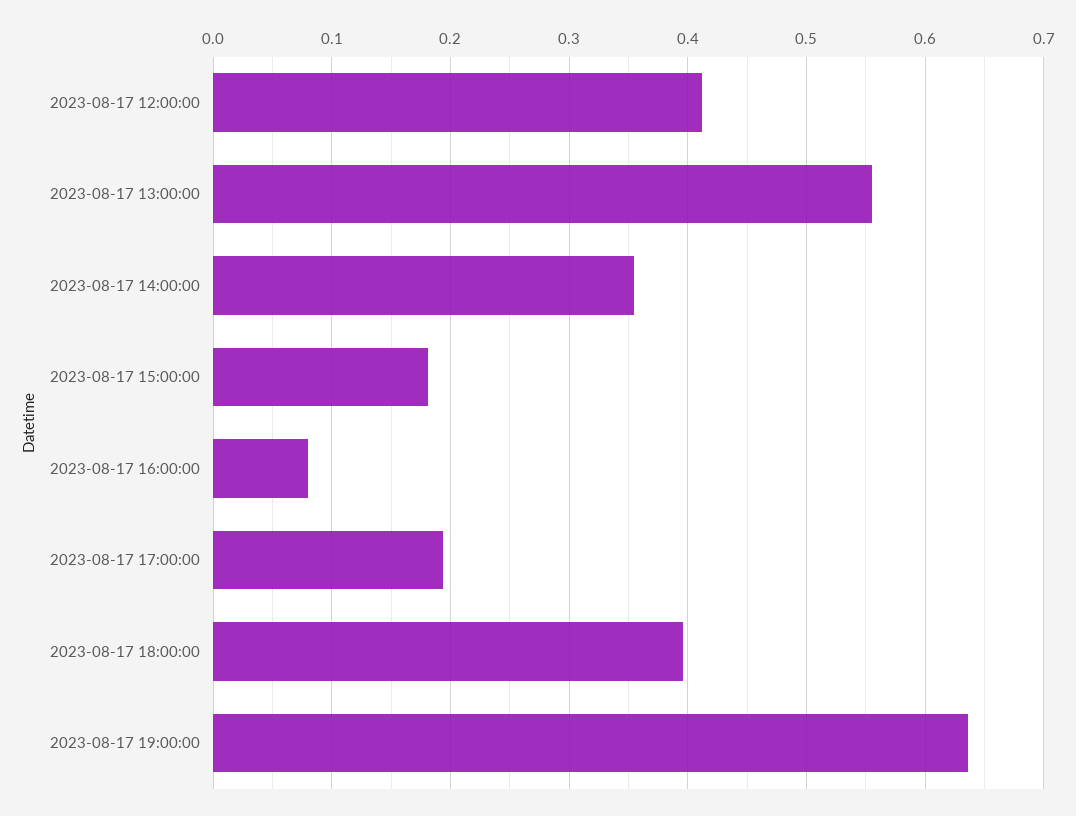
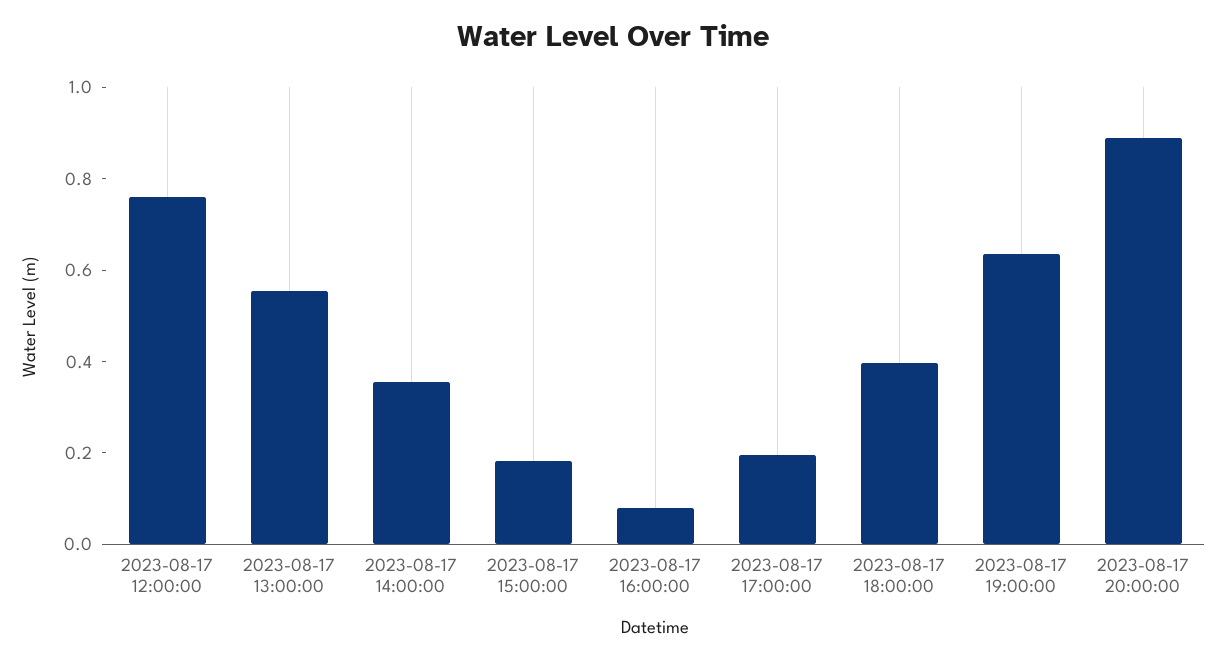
2023-08-17 12:00:00: 0.41 -> 0.75
2023-08-17 20:00:00: none -> 0.9

